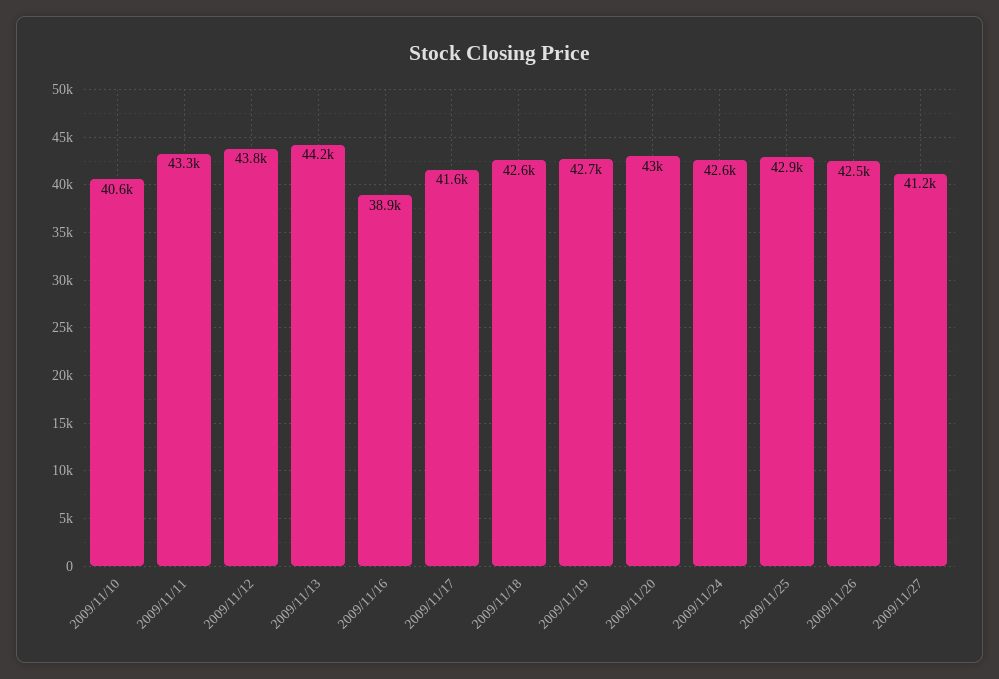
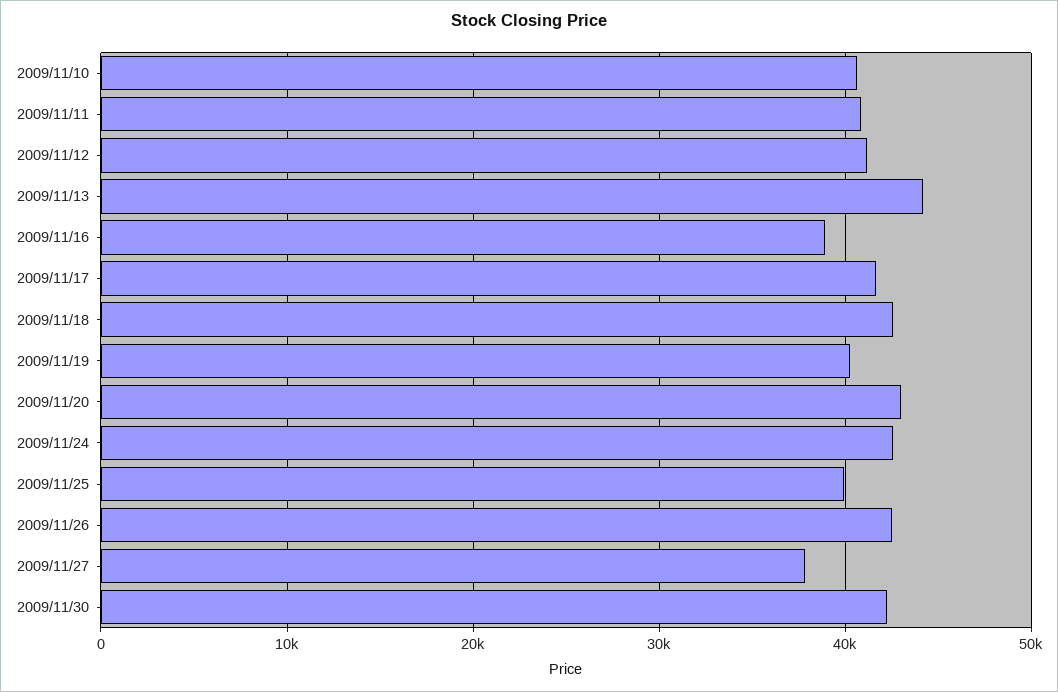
2009/11/11: 43300 -> 41000
2009/11/12: 43800 -> 41000
2009/11/19: 42700 -> 40000
2009/11/25: 42900 -> 40000
2009/11/27: 41200 -> 38000
2009/11/30: none -> 42000

